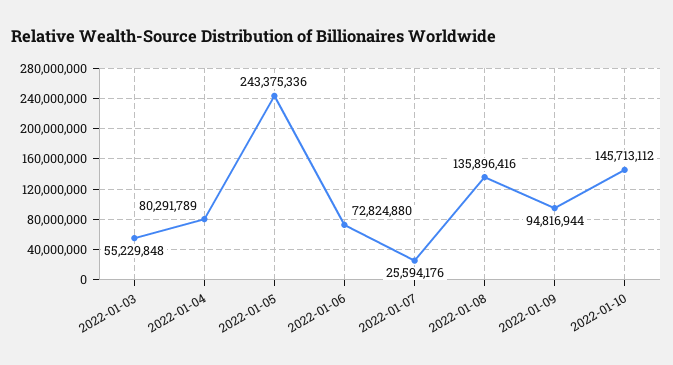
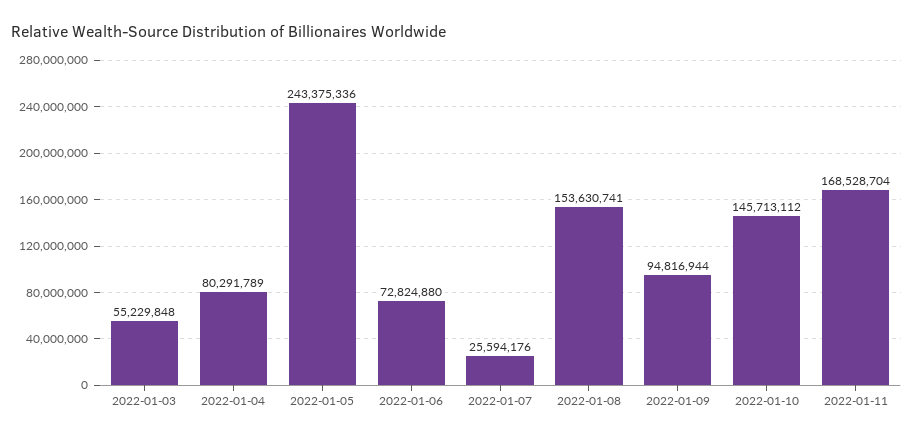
2022-01-08: 135896416 -> 153630741
2022-01-11: none -> 168528704

